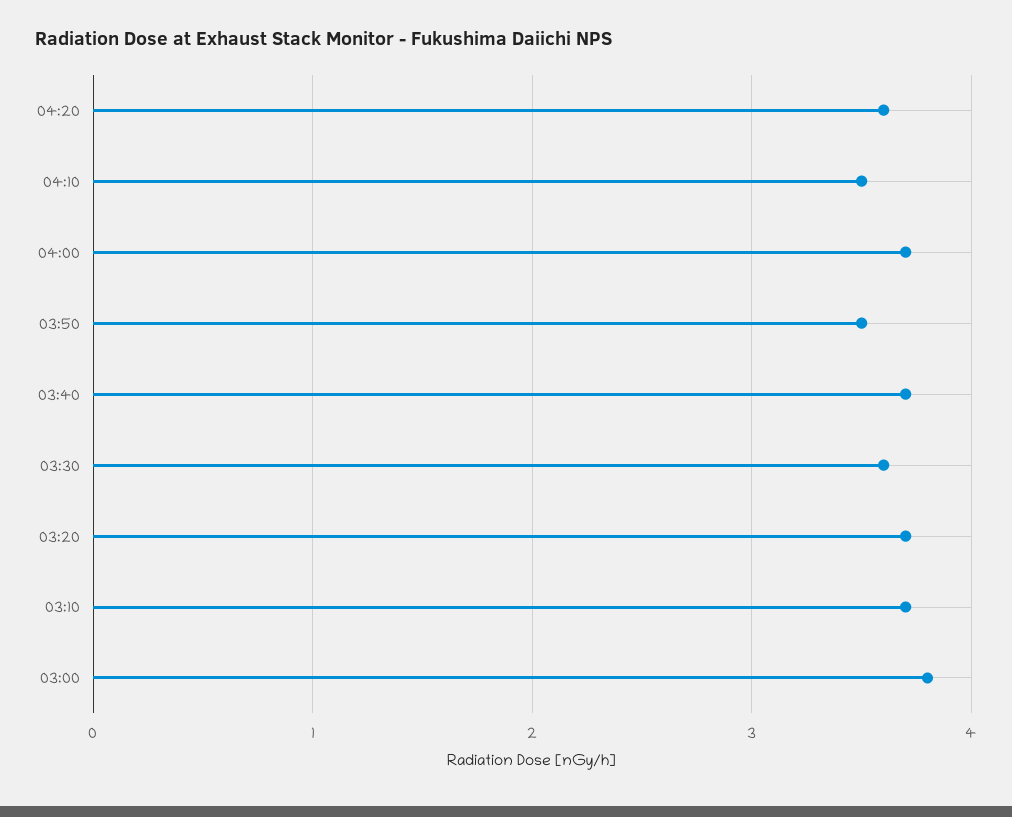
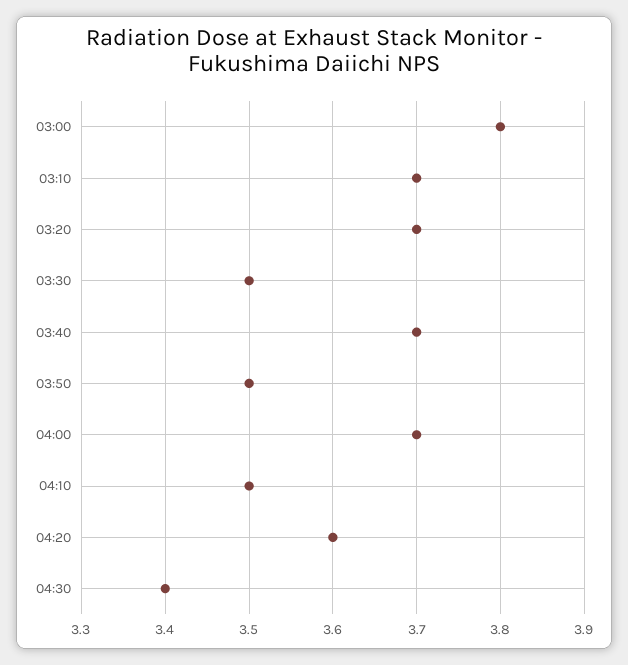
03:30: 3.6 -> 3.5
04:30: none -> 3.4

